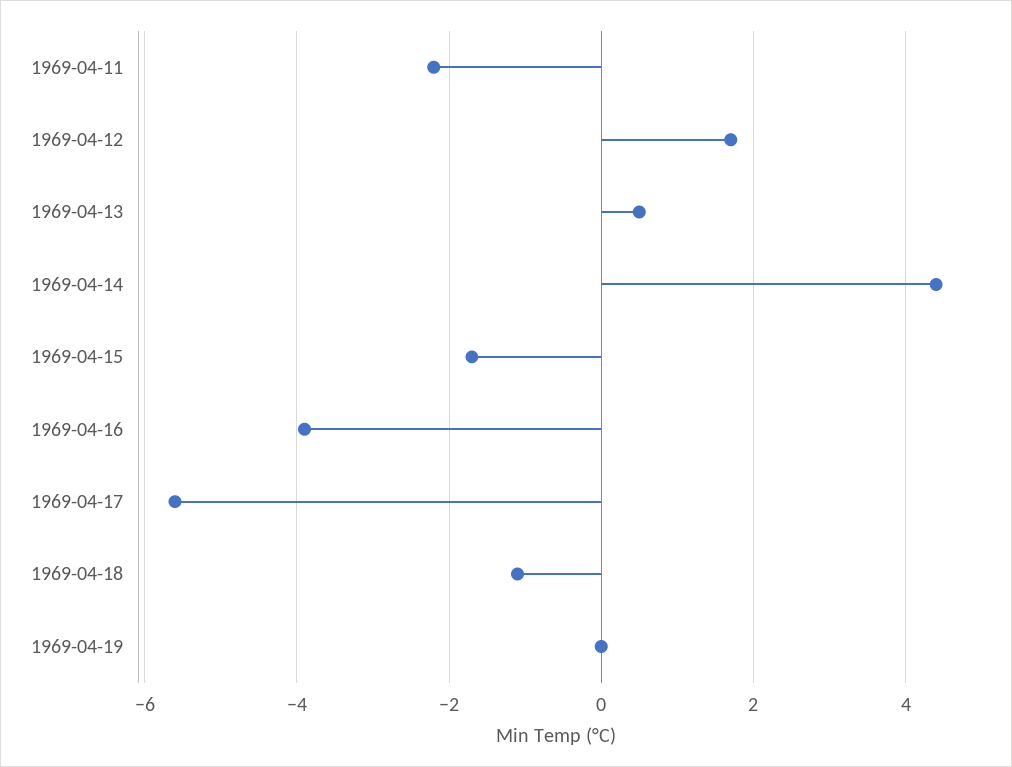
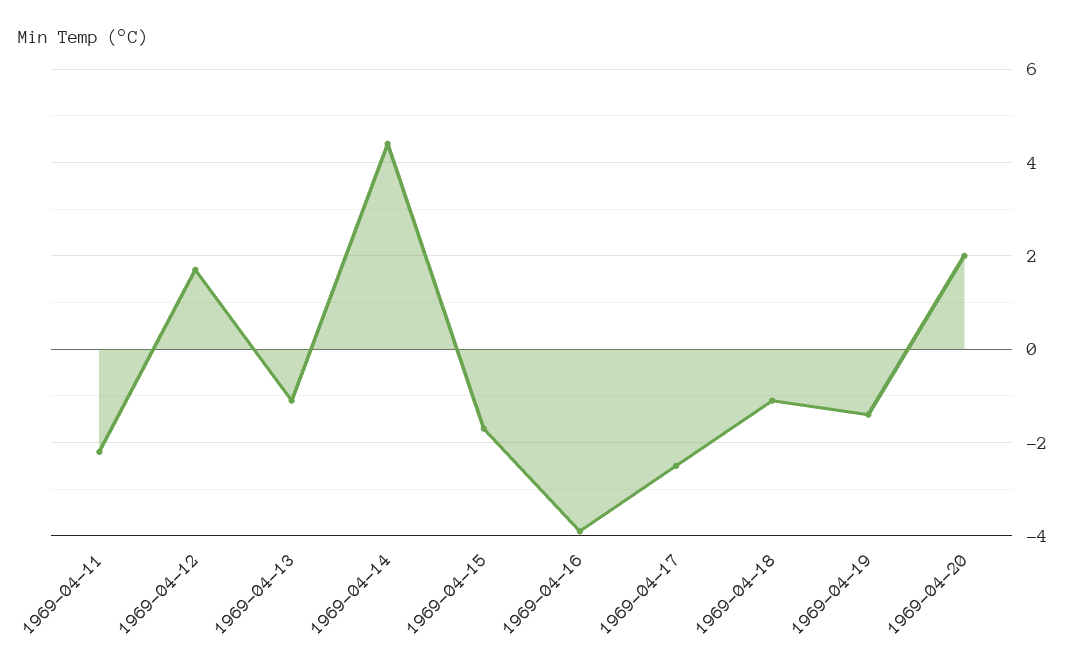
1969-04-13: 0.5 -> -1
1969-04-17: -5.5 -> -2.5
1969-04-19: 0 -> -1.5
1969-04-20: none -> 2

